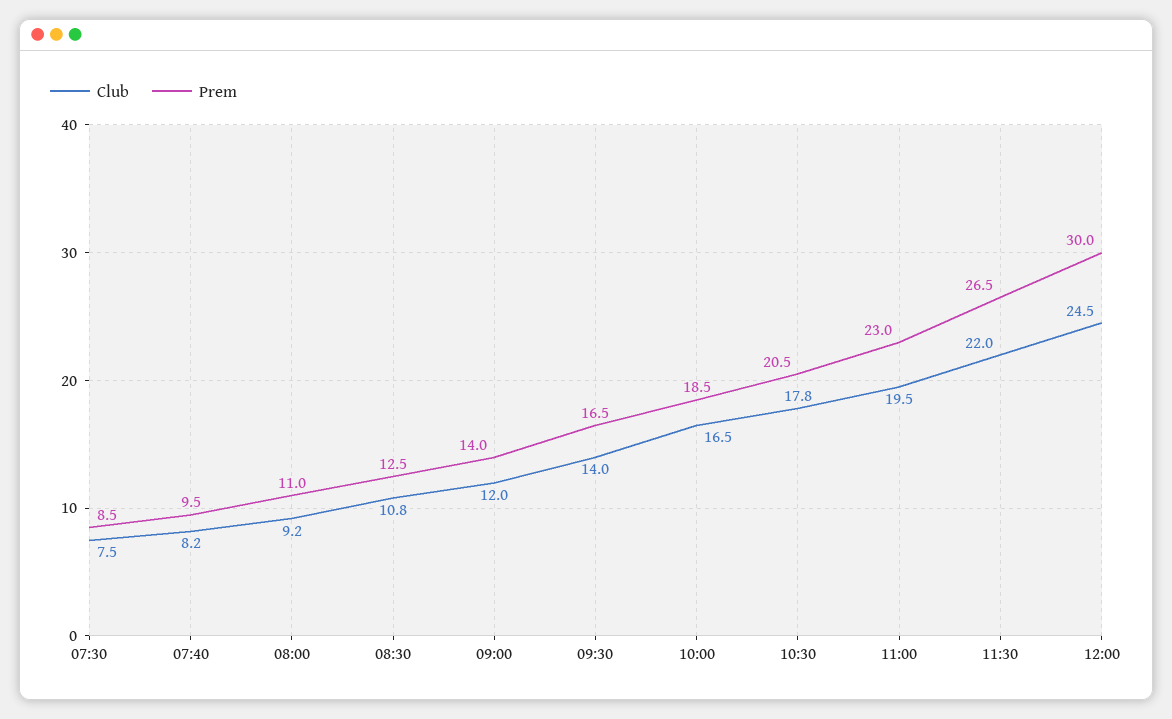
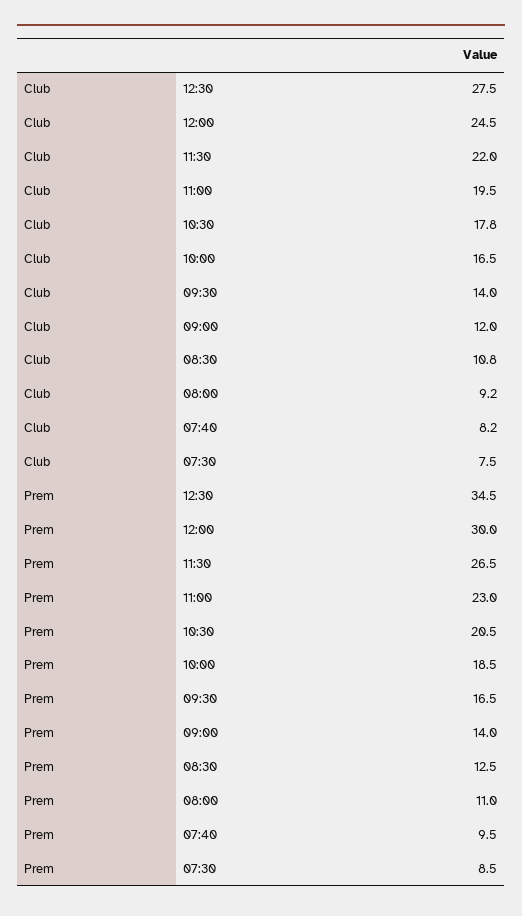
Club, 12:30: none -> 27.5
Prem, 12:30: none -> 34.5

